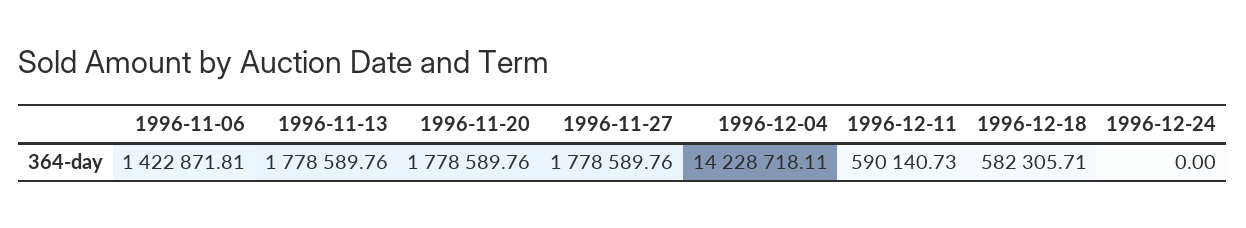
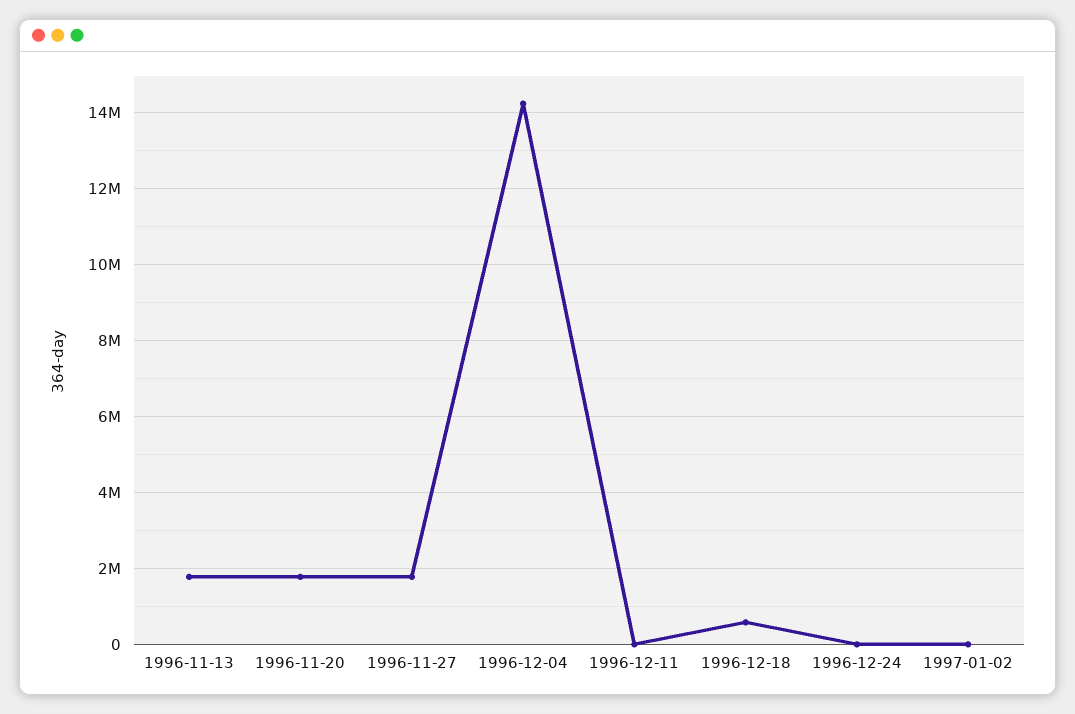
1996-11-06: 1422871.81 -> none
1996-12-11: 590140.73 -> 0
1997-01-02: none -> 0

